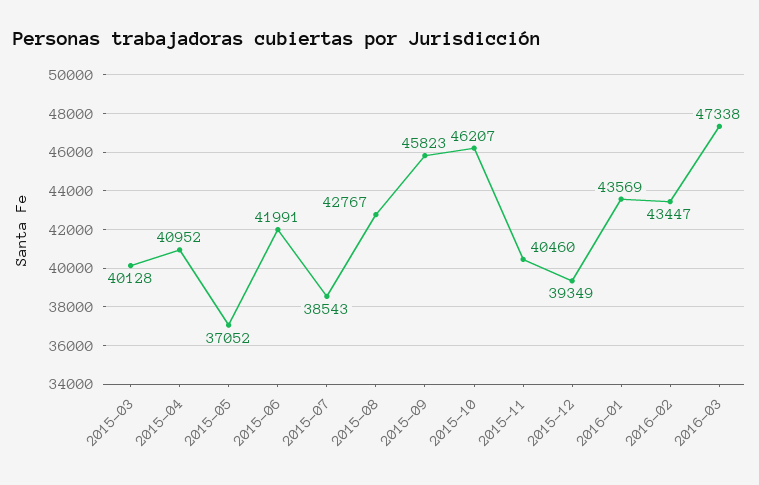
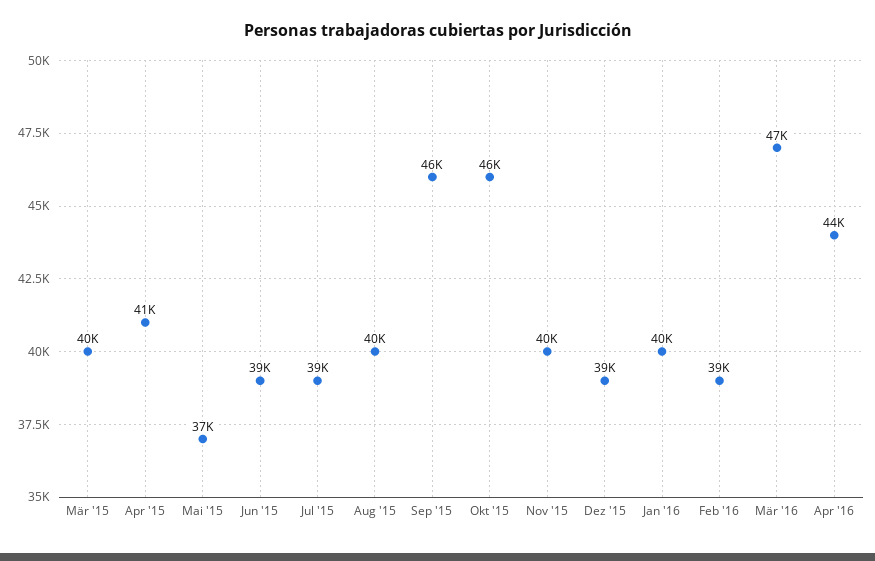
2015-06: 41991 -> 39000
2015-08: 42767 -> 40000
2016-01: 43569 -> 40000
2016-02: 43447 -> 39000
Apr '16: none -> 44000

